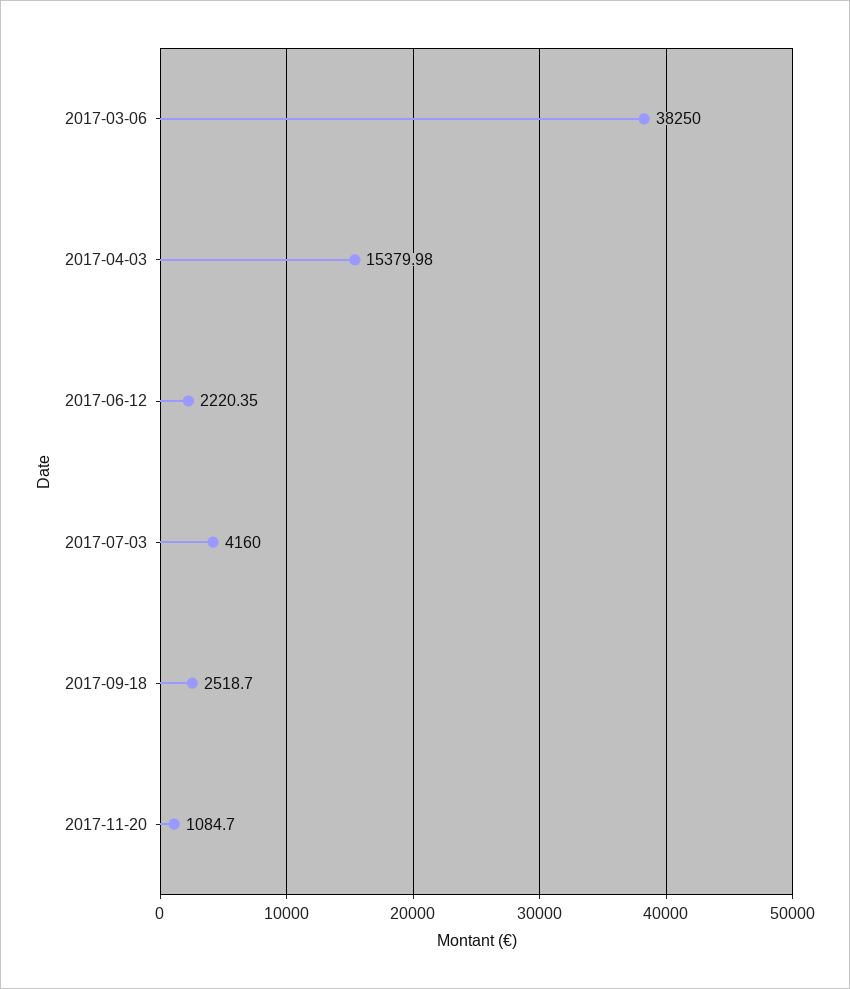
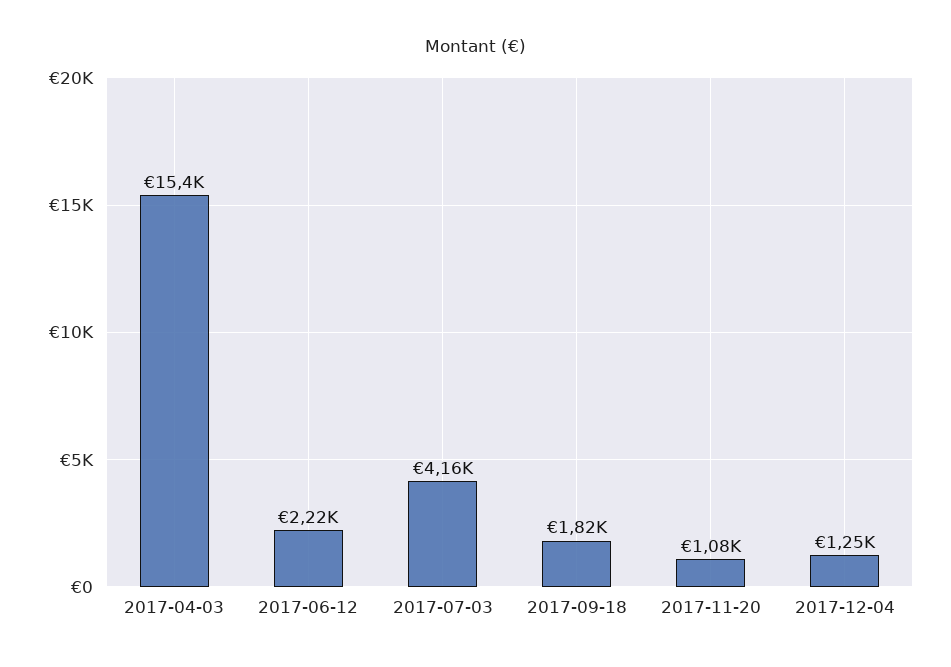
2017-03-06: 38250 -> none
2017-09-18: 2518.7 -> 1820
2017-12-04: none -> 1250

